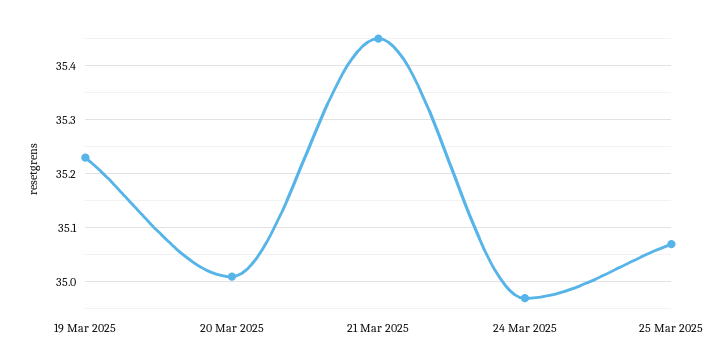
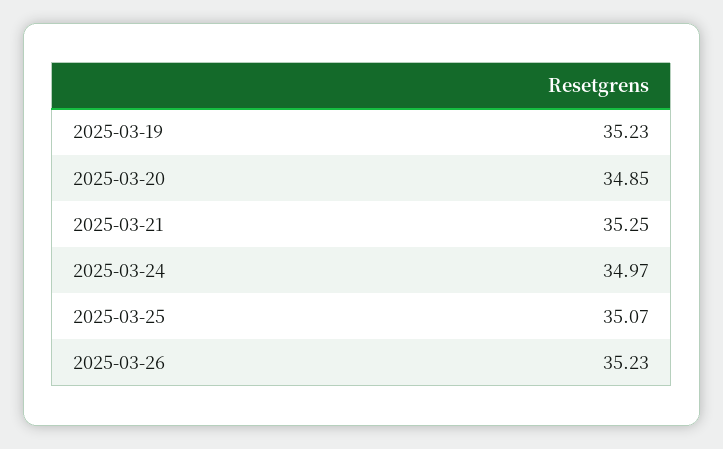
20 Mar 2025: 35 -> 34.85
21 Mar 2025: 35.45 -> 35.25
2025-03-26: none -> 35.23

